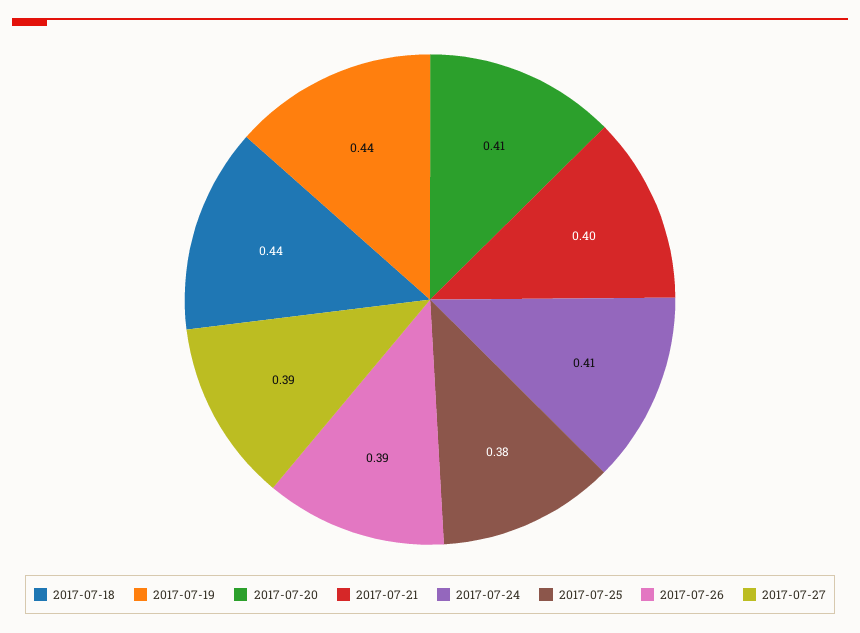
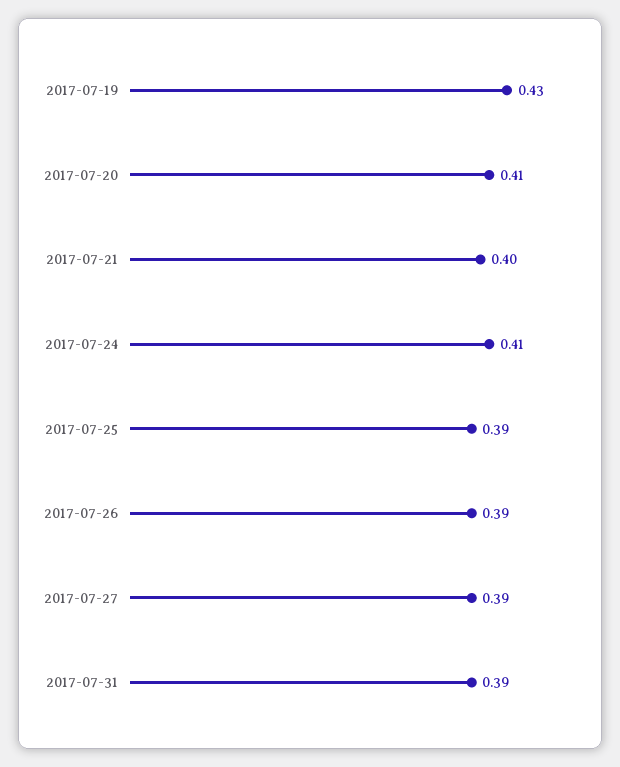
2017-07-18: 0.44 -> none
2017-07-19: 0.44 -> 0.43
2017-07-25: 0.38 -> 0.39
2017-07-31: none -> 0.39

